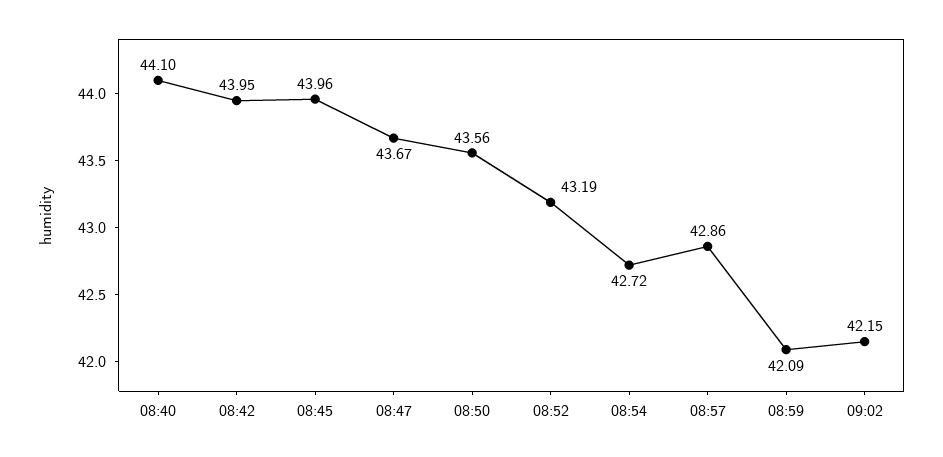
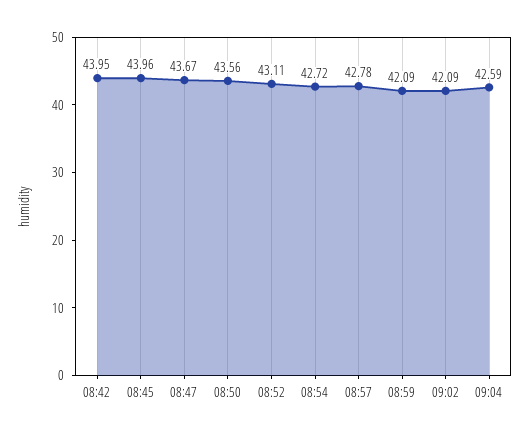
08:40: 44.1 -> none
08:52: 43.19 -> 43.11
08:57: 42.86 -> 42.78
09:02: 42.15 -> 42.09
09:04: none -> 42.59

